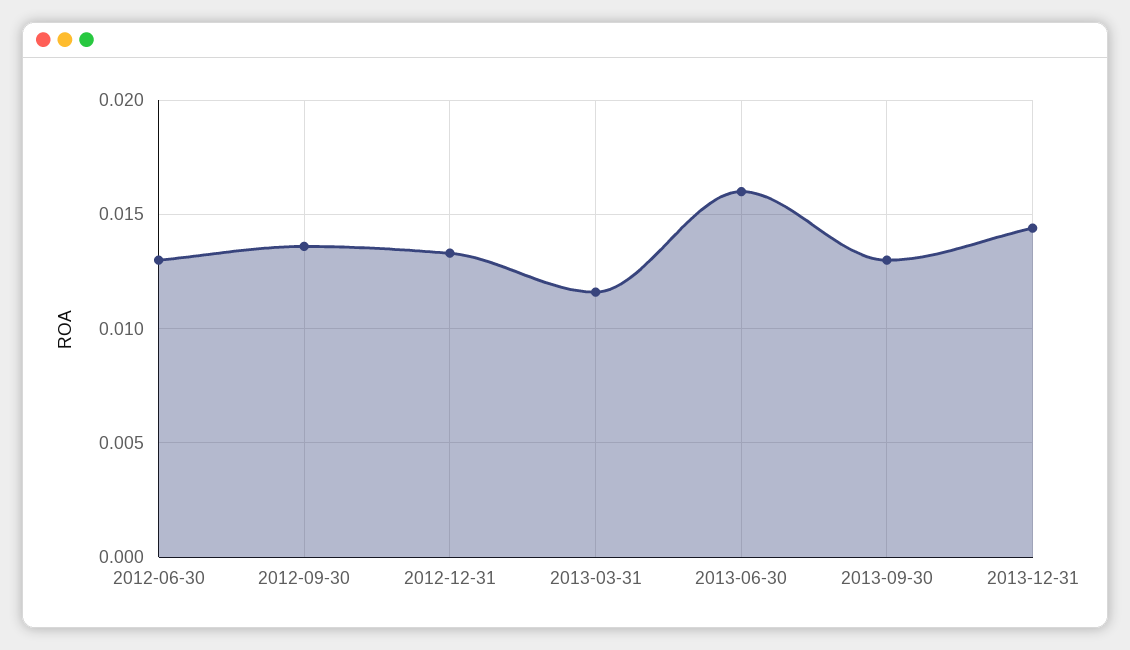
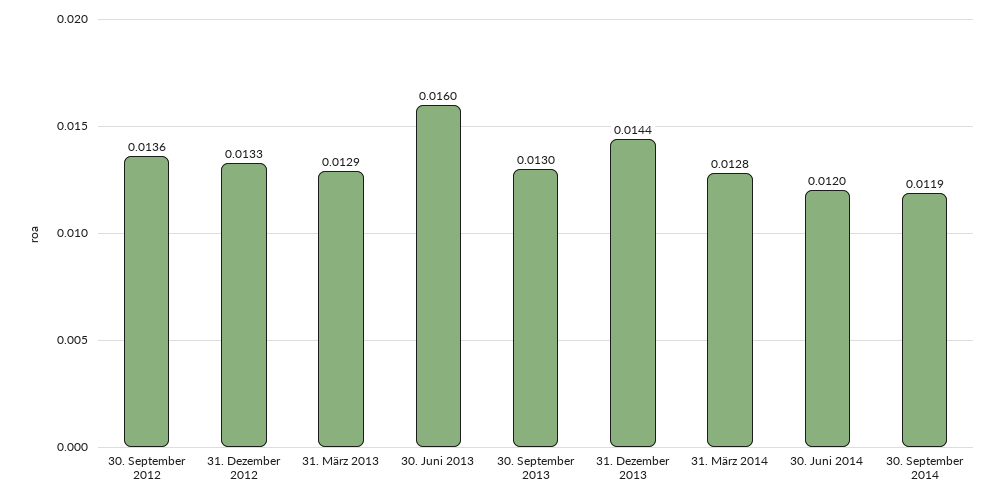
2012-06-30: 0.013 -> none
2013-03-31: 0.0115 -> 0.0129
31. März 2014: none -> 0.0128
30. Juni 2014: none -> 0.012
30. September 2014: none -> 0.0119

